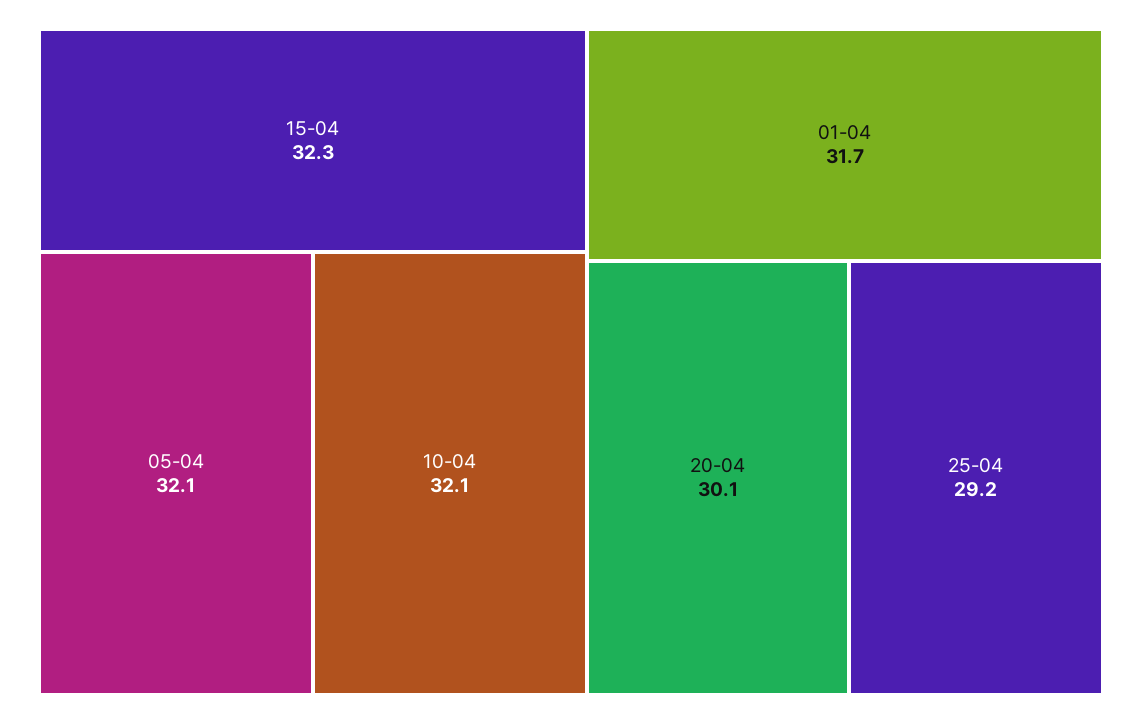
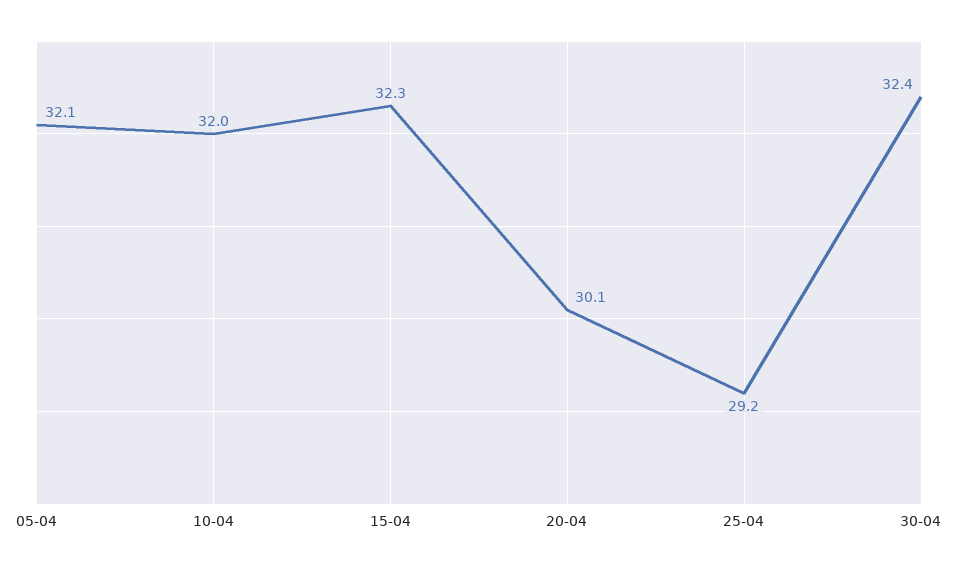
10-04: 32.1 -> 32
01-04: 31.7 -> none
30-04: none -> 32.4

